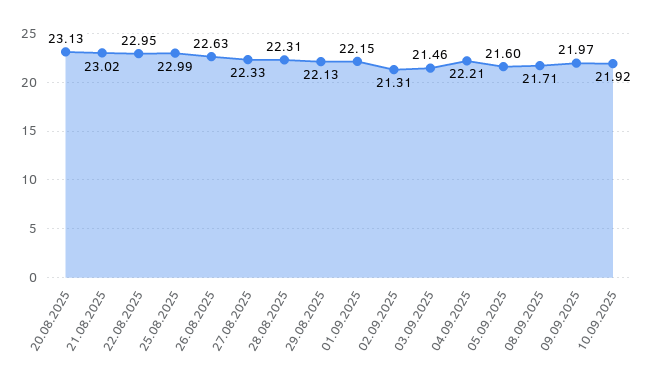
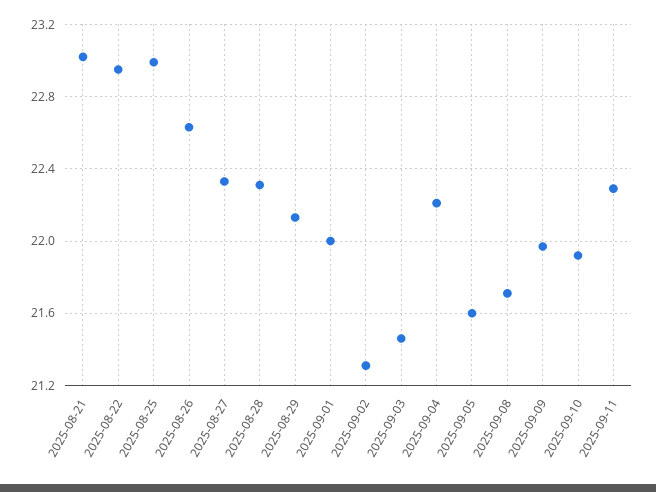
20.08.2025: 23.13 -> none
01.09.2025: 22.15 -> 22
2025-09-11: none -> 22.3

